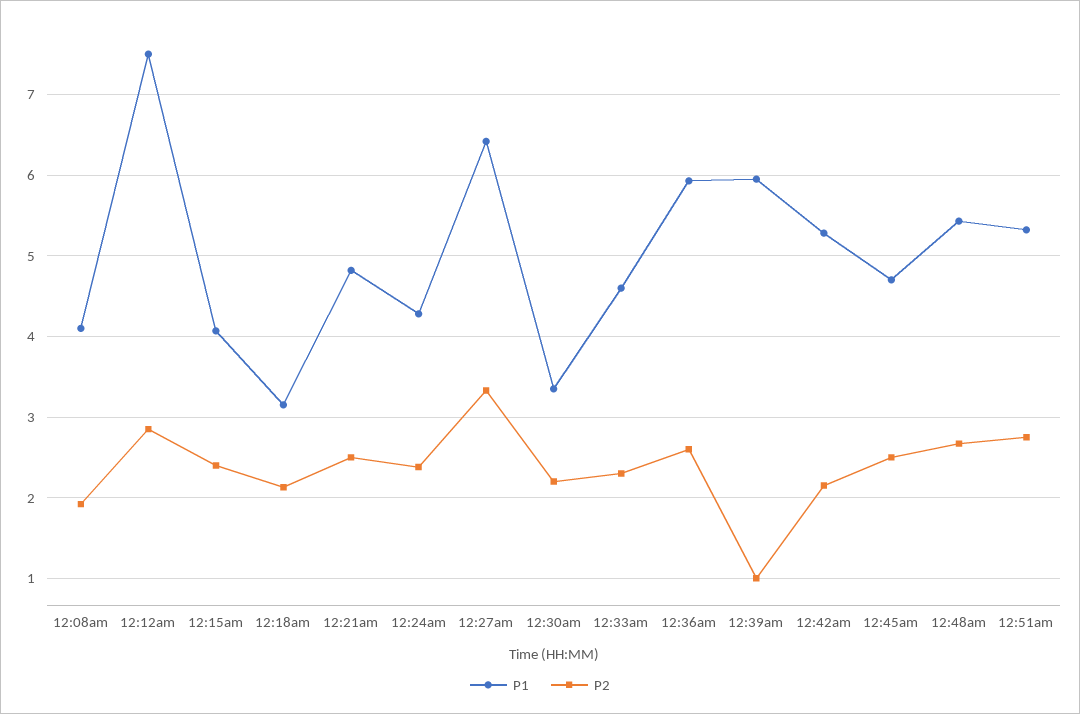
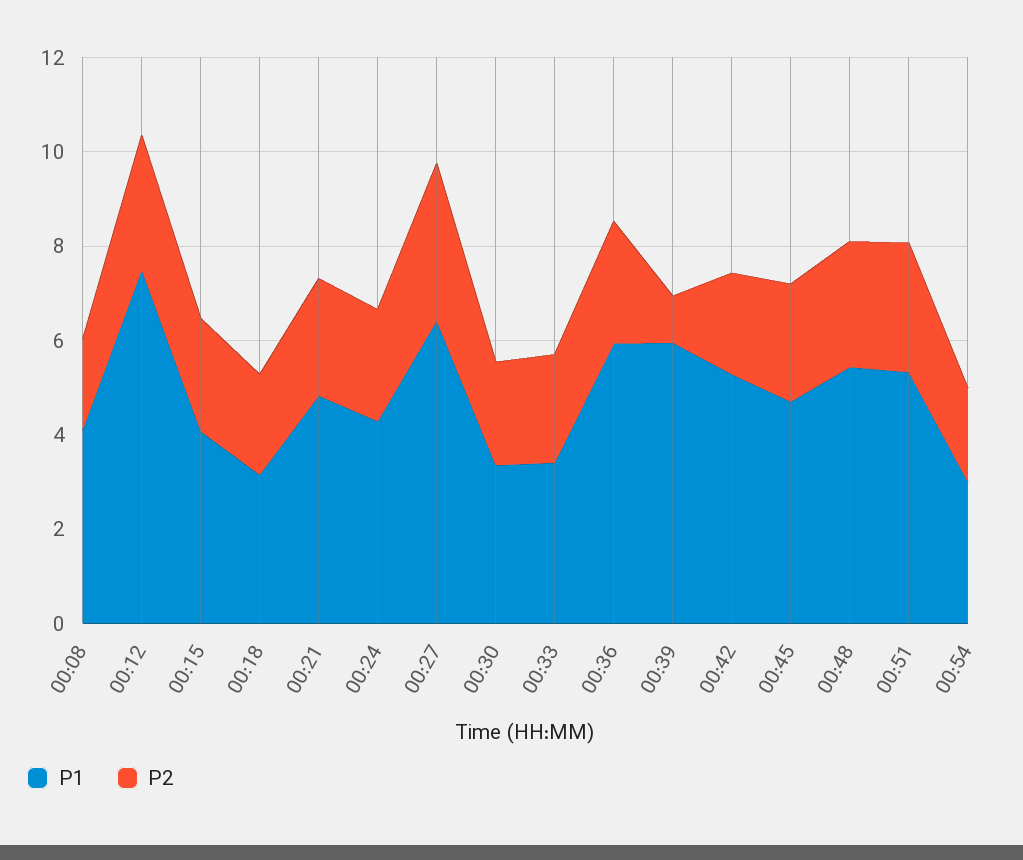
P1, 12:33am: 4.6 -> 3.5
P1, 00:54: none -> 3
P2, 00:54: none -> 2

